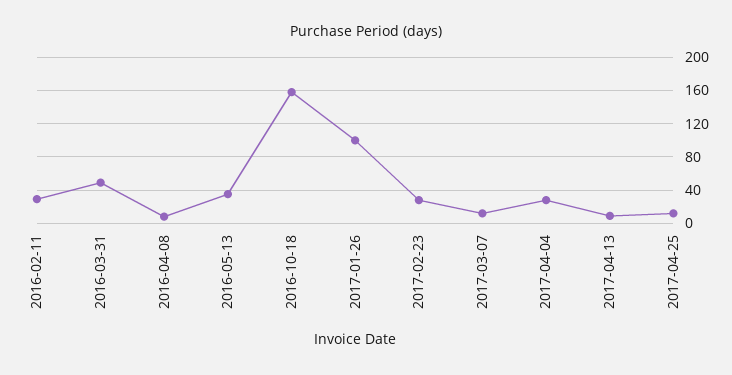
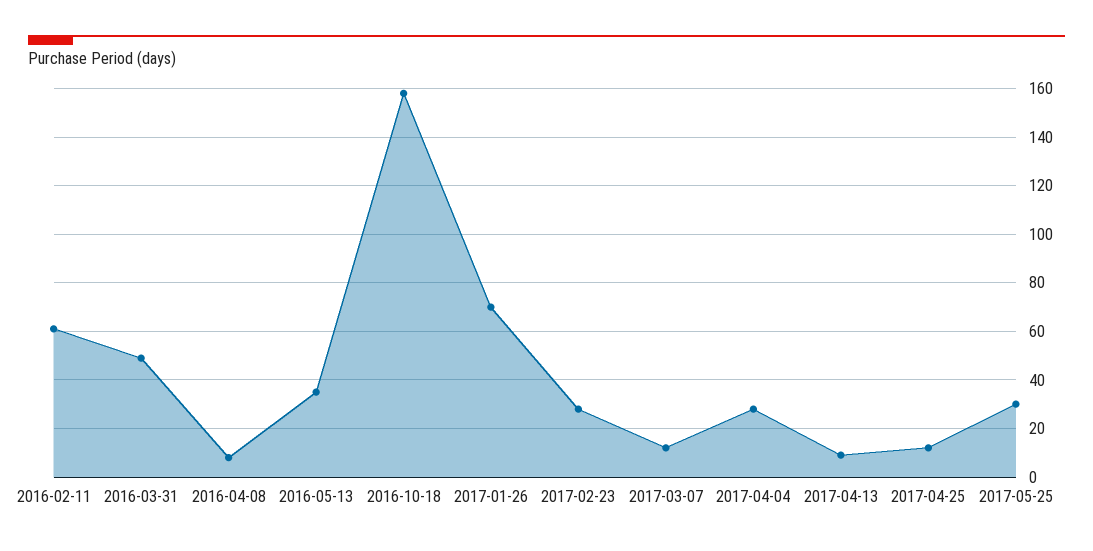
2016-02-11: 30 -> 60
2017-01-26: 100 -> 70
2017-05-25: none -> 30

